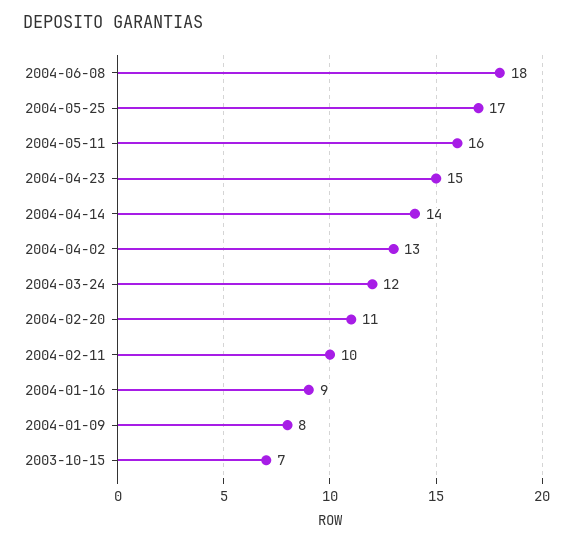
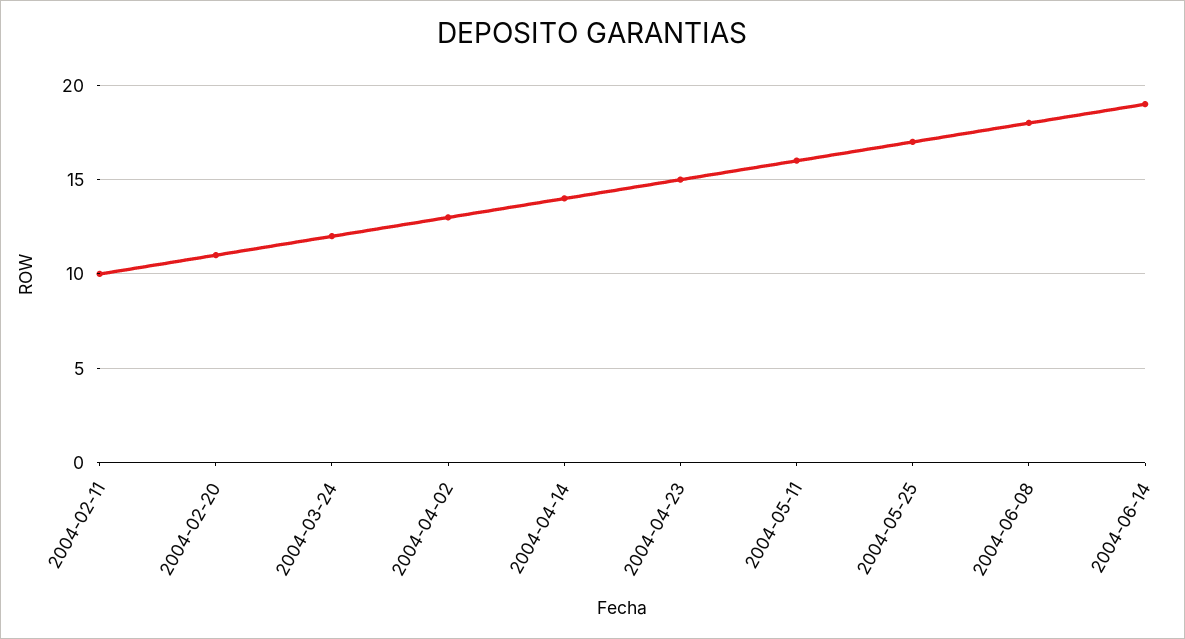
2004-01-16: 9 -> none
2004-01-09: 8 -> none
2003-10-15: 7 -> none
2004-06-14: none -> 19

